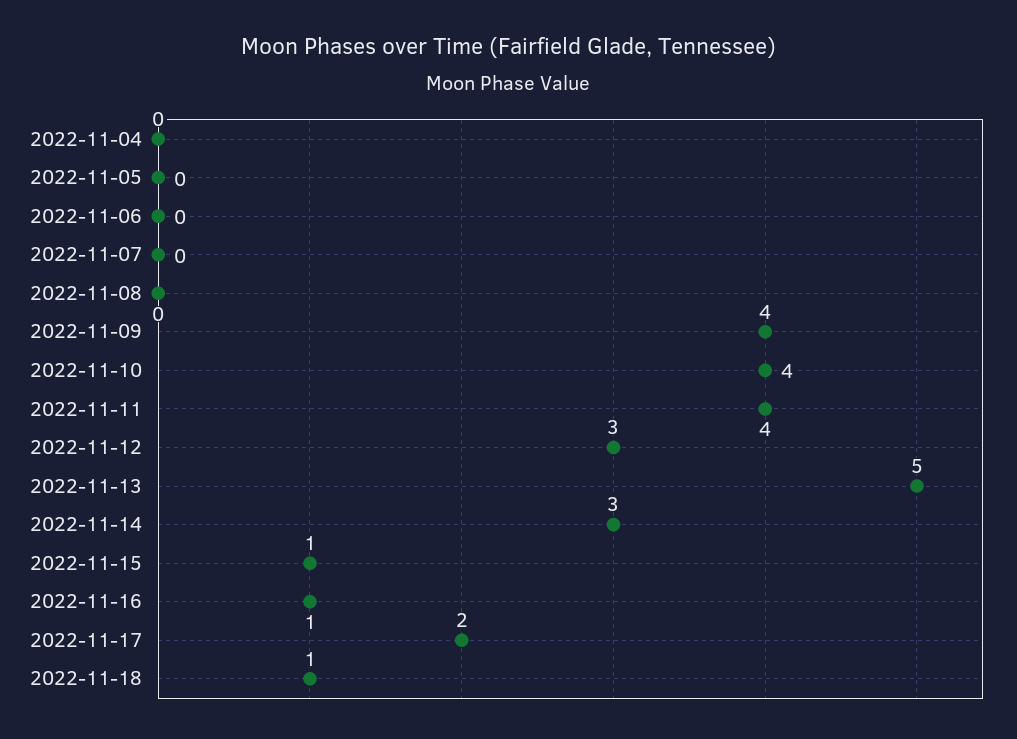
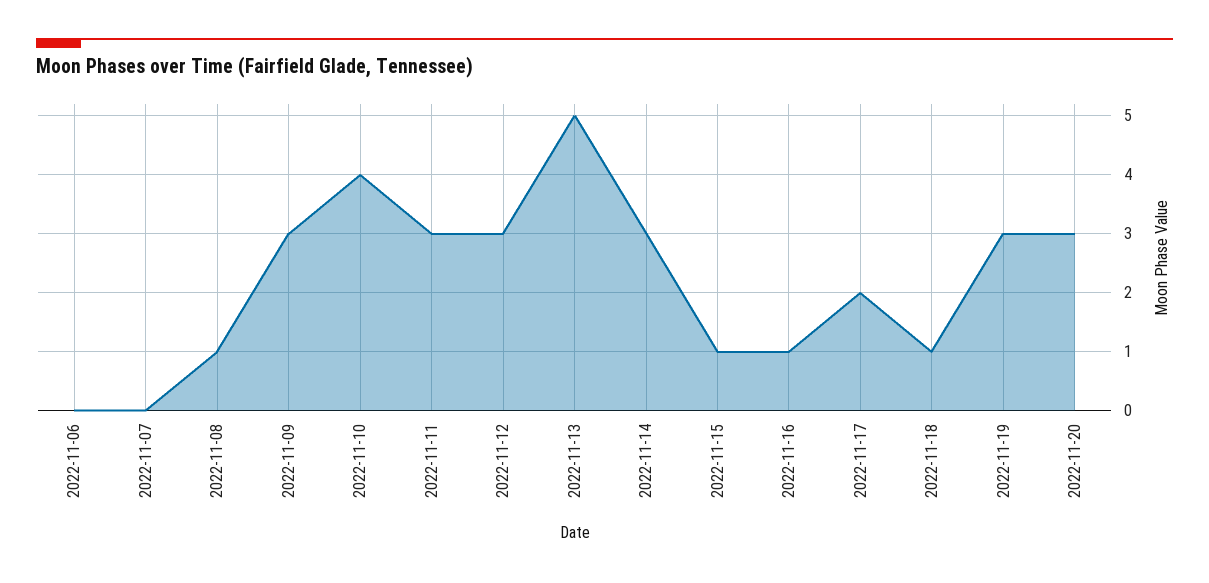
2022-11-04: 0 -> none
2022-11-05: 0 -> none
2022-11-08: 0 -> 1
2022-11-09: 4 -> 3
2022-11-11: 4 -> 3
2022-11-19: none -> 3
2022-11-20: none -> 3

